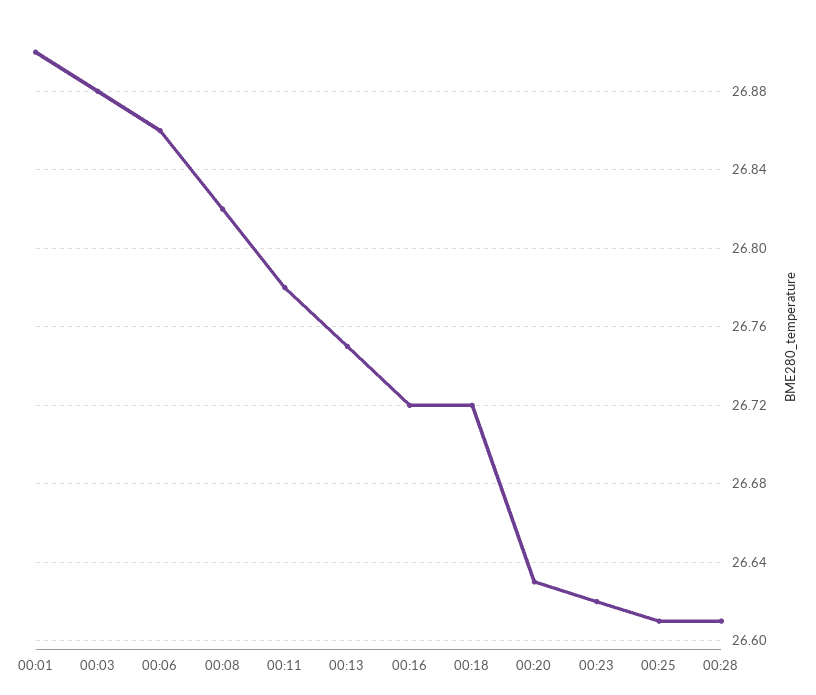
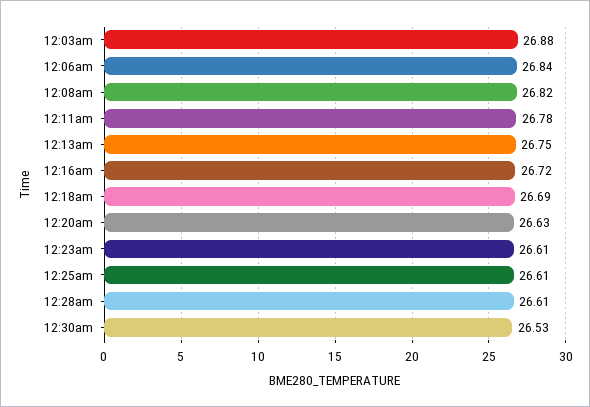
00:01: 26.9 -> none
00:06: 26.86 -> 26.84
00:18: 26.72 -> 26.69
00:23: 26.62 -> 26.61
12:30am: none -> 26.53

